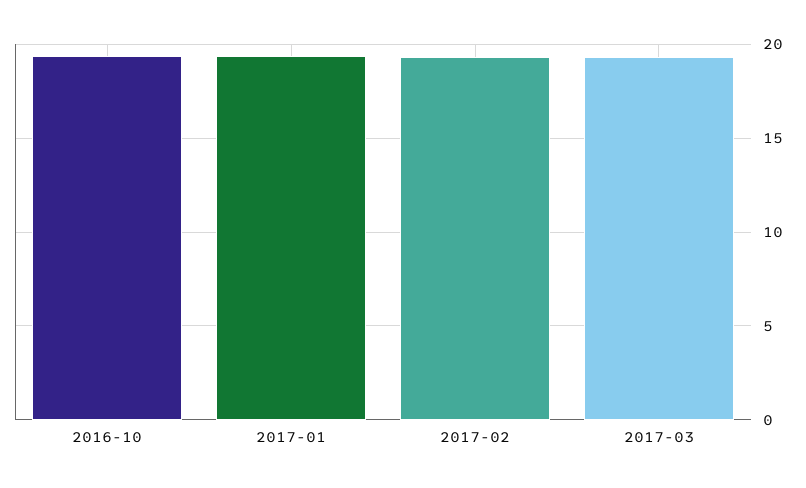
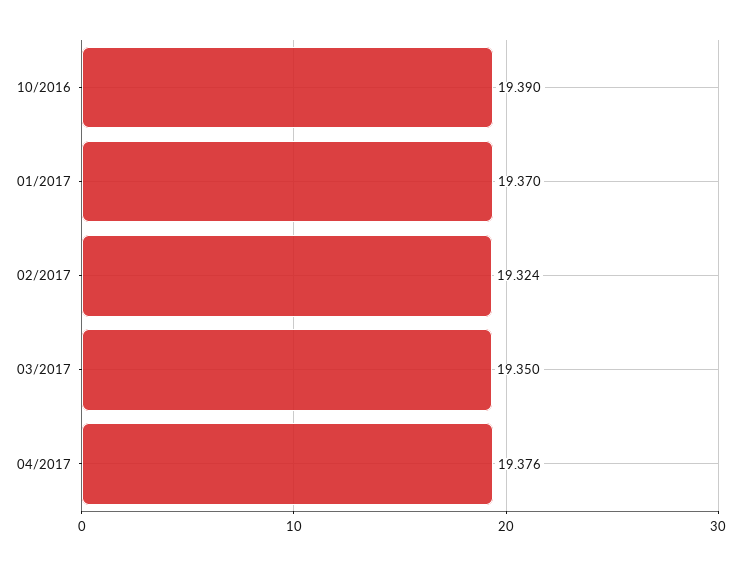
04/2017: none -> 19.376

